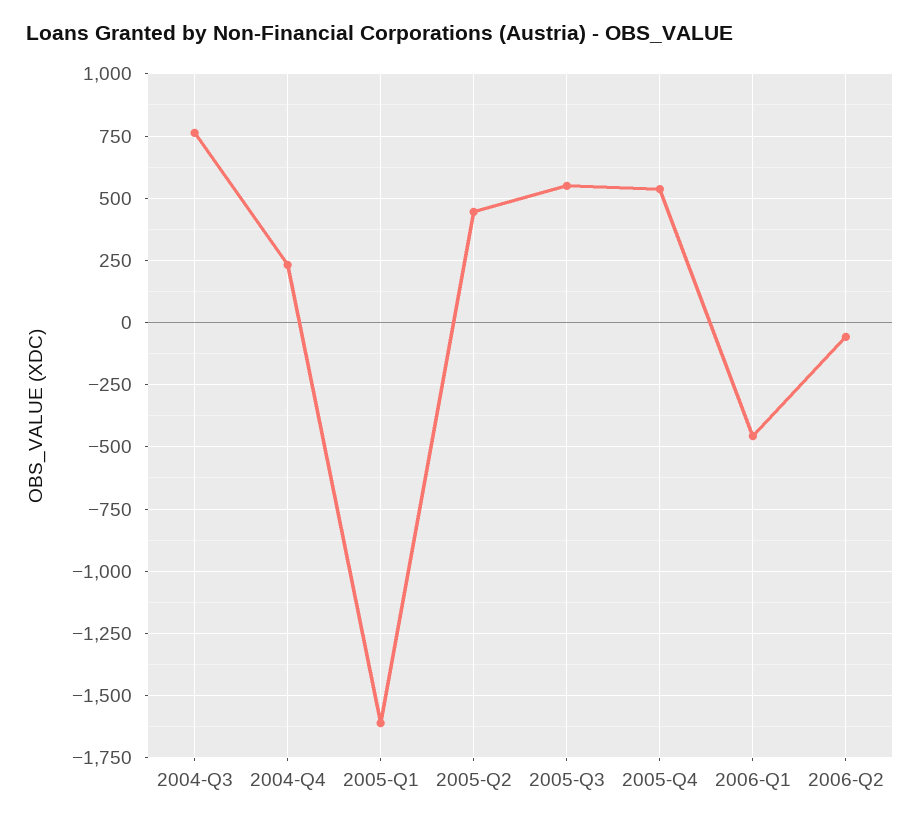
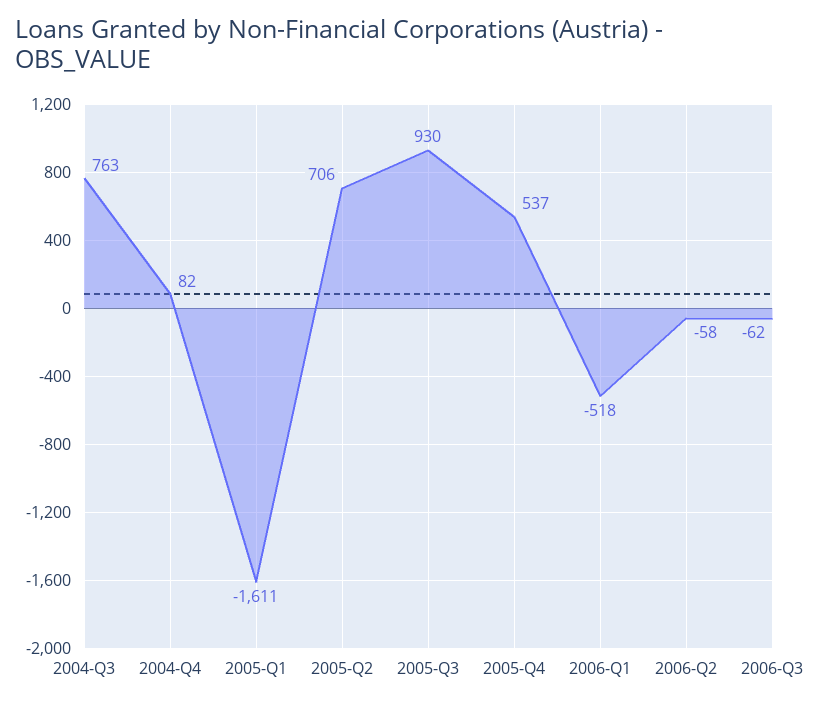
2004-Q4: 225 -> 82
2005-Q2: 450 -> 706
2005-Q3: 550 -> 930
2006-Q1: -450 -> -518
2006-Q3: none -> -62

